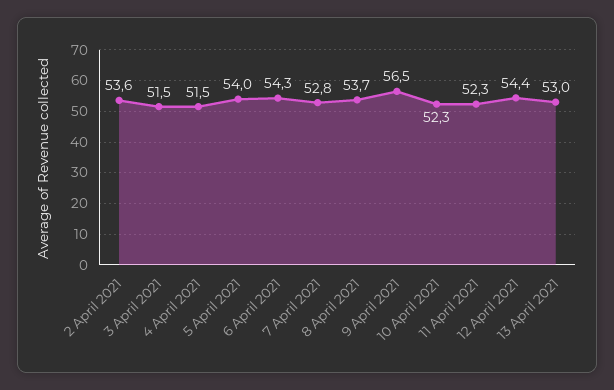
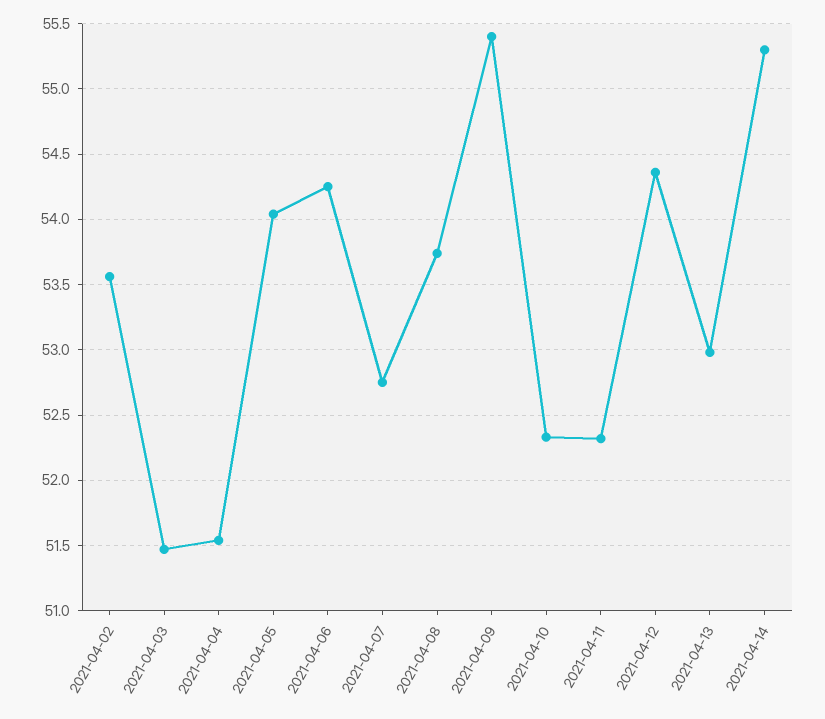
9 April 2021: 56.5 -> 55.4
2021-04-14: none -> 55.3

